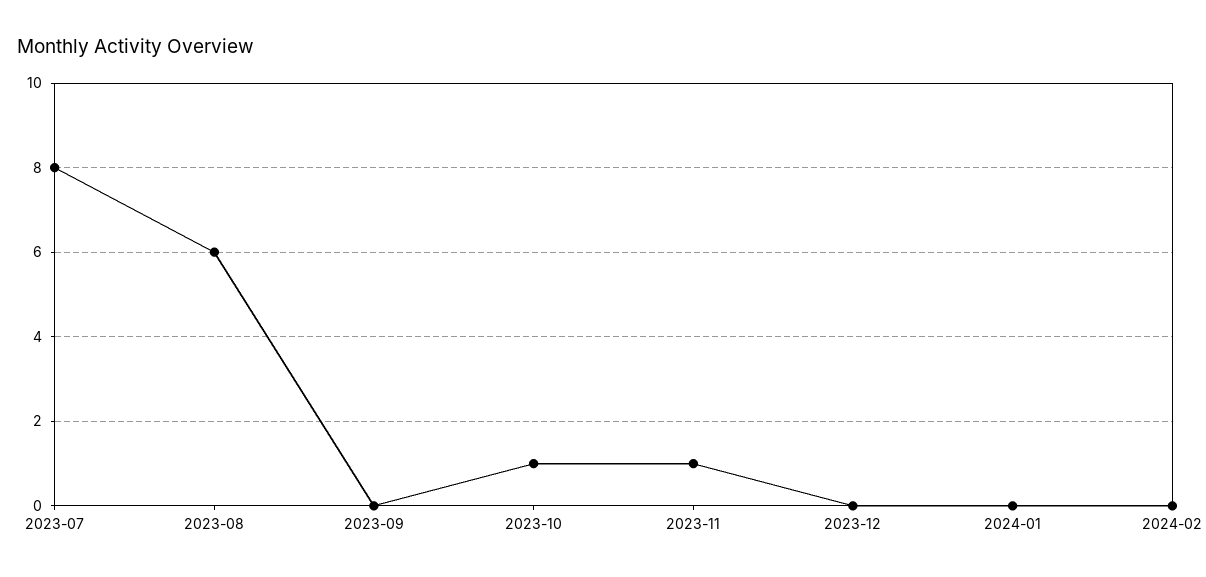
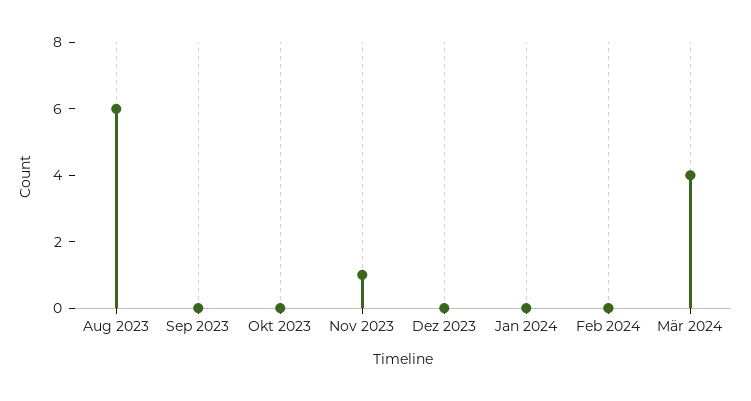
2023-07: 8 -> none
2023-10: 1 -> 0
Mär 2024: none -> 4

